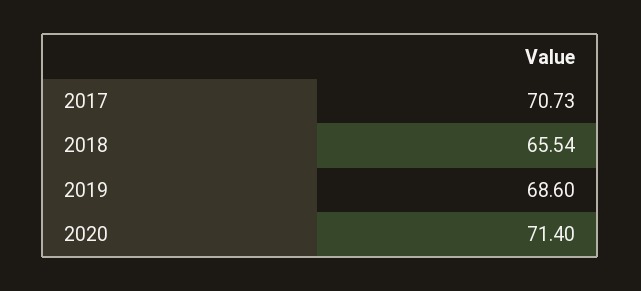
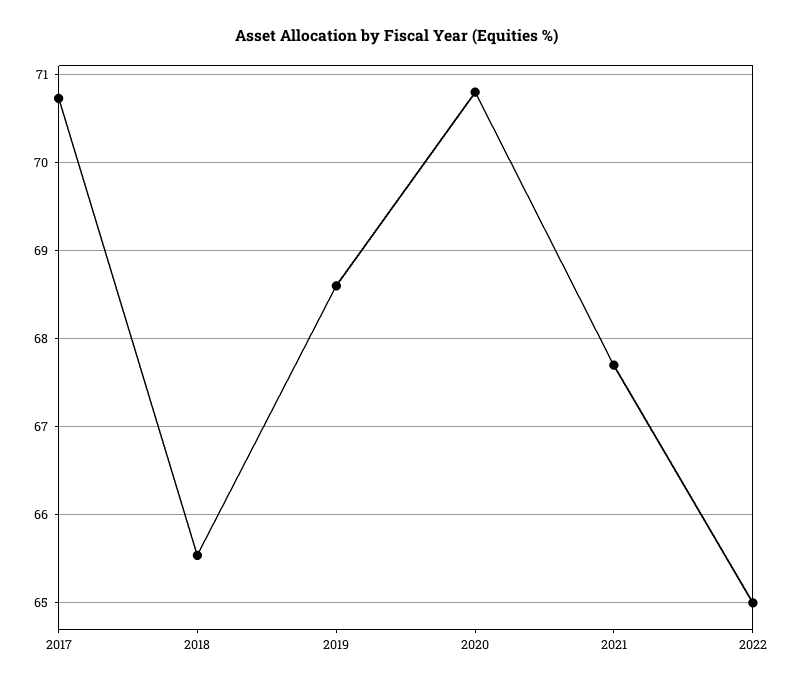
2020: 71.4 -> 70.8
2021: none -> 67.7
2022: none -> 65

